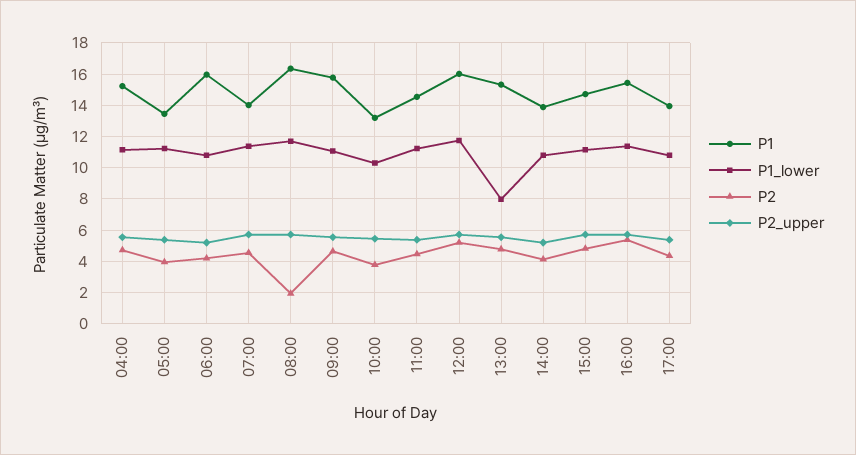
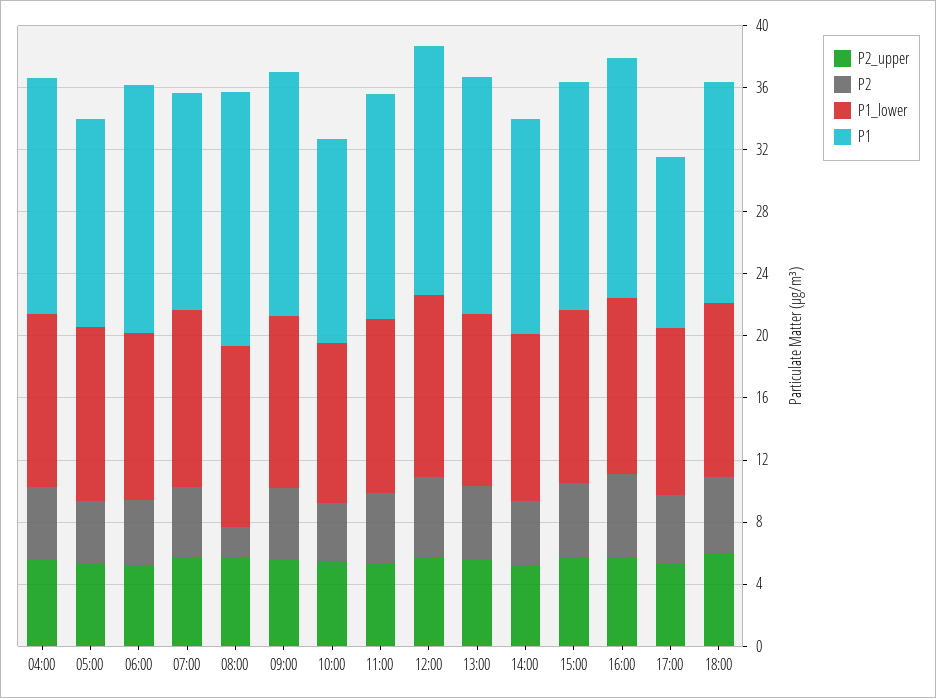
P1_lower, 13:00: 8 -> 11
P1, 17:00: 14 -> 11
P2_upper, 18:00: none -> 6
P2, 18:00: none -> 5
P1_lower, 18:00: none -> 11
P1, 18:00: none -> 14

